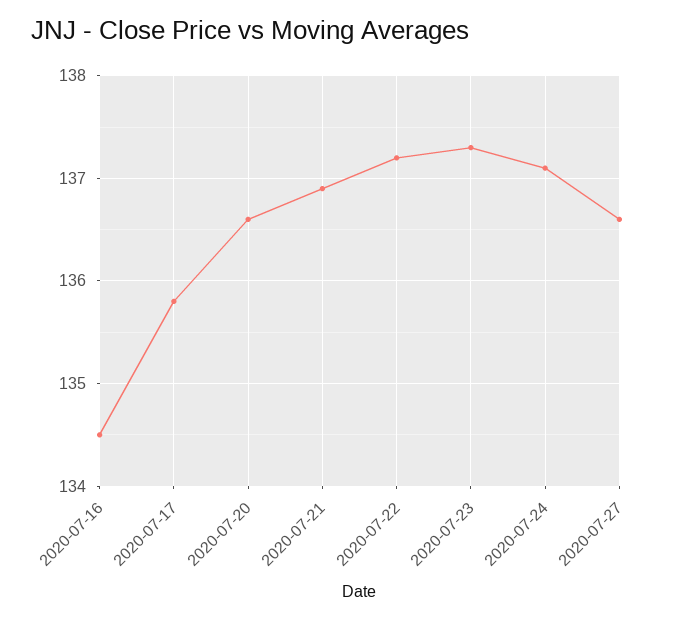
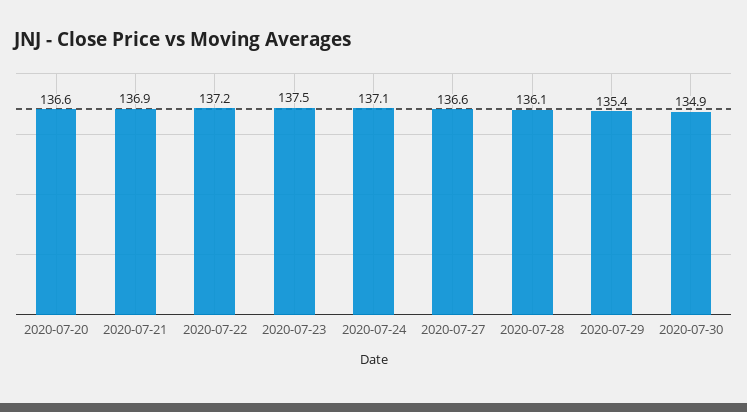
2020-07-16: 134.5 -> none
2020-07-17: 135.8 -> none
2020-07-23: 137.3 -> 137.5
2020-07-28: none -> 136.1
2020-07-29: none -> 135.4
2020-07-30: none -> 134.9

